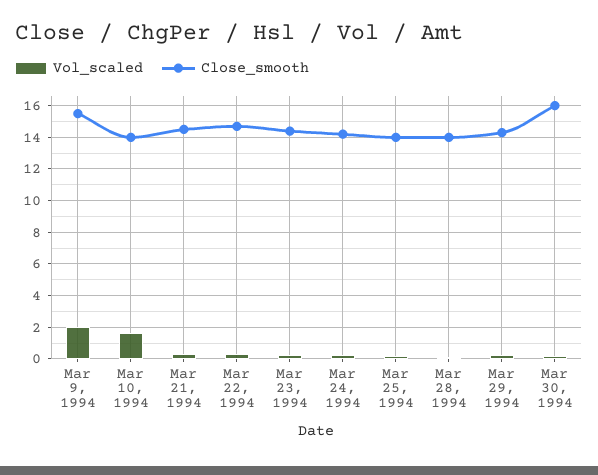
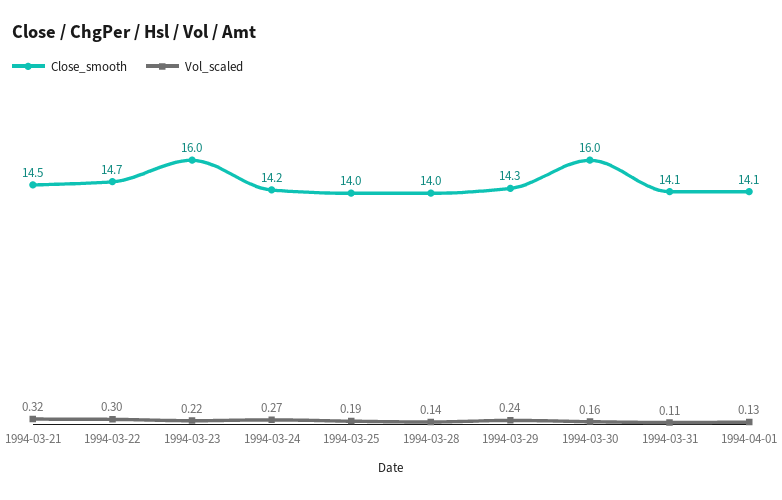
Vol_scaled, Mar 9, 1994: 2 -> none
Close_smooth, Mar 9, 1994: 15.5 -> none
Vol_scaled, Mar 10, 1994: 1.5 -> none
Close_smooth, Mar 10, 1994: 14 -> none
Close_smooth, Mar 23, 1994: 14.5 -> 16
Close_smooth, 1994-03-31: none -> 14.1
Vol_scaled, 1994-03-31: none -> 0.11
Close_smooth, 1994-04-01: none -> 14.1
Vol_scaled, 1994-04-01: none -> 0.13

